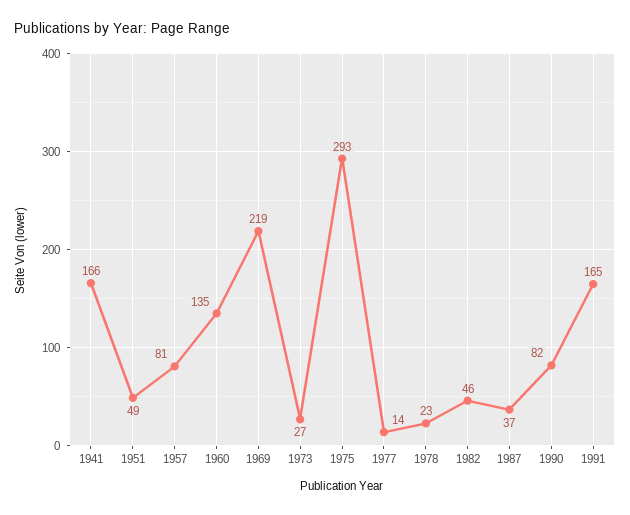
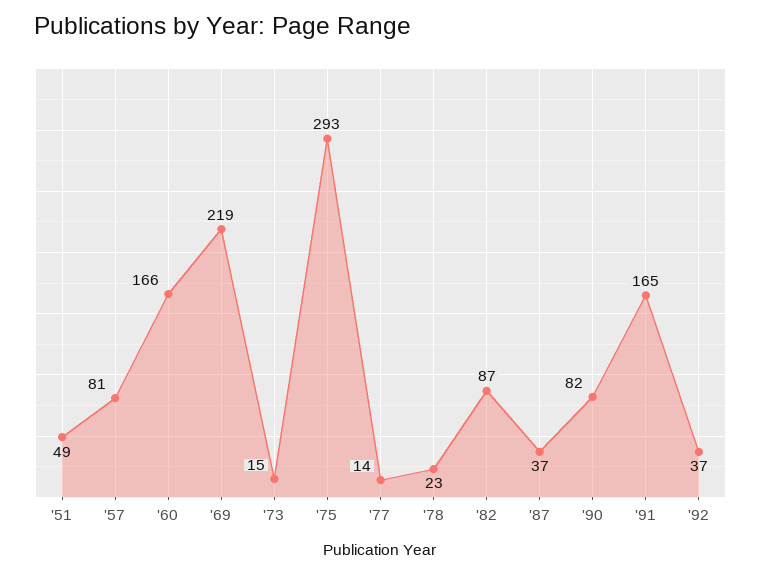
1941: 166 -> none
1960: 135 -> 166
1973: 27 -> 15
1982: 46 -> 87
'92: none -> 37

